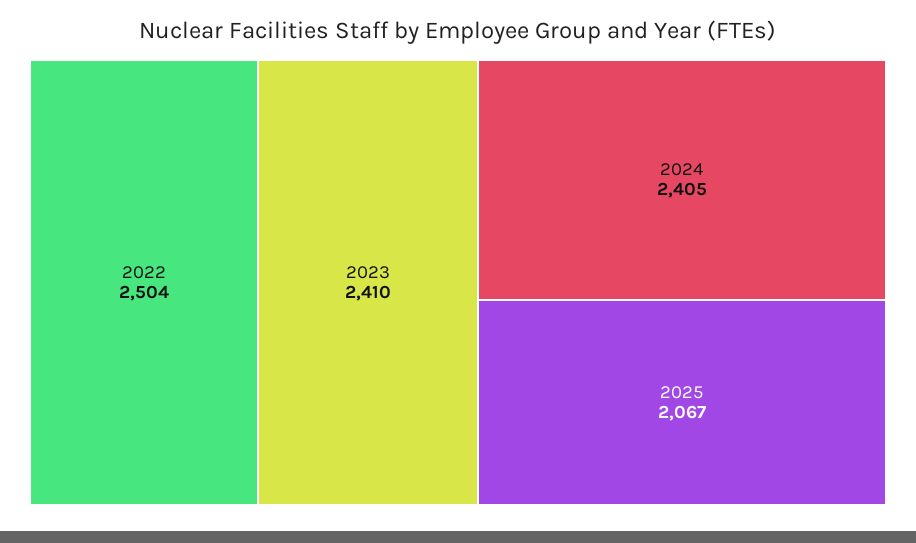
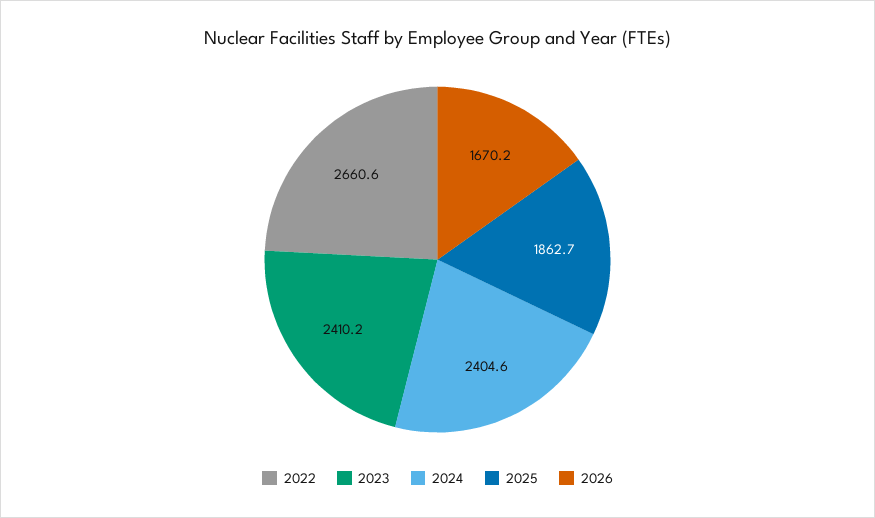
2022: 2504 -> 2660.6
2025: 2067 -> 1862.7
2026: none -> 1670.2

